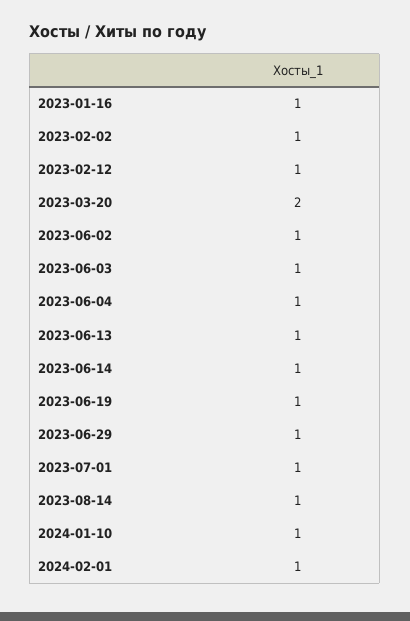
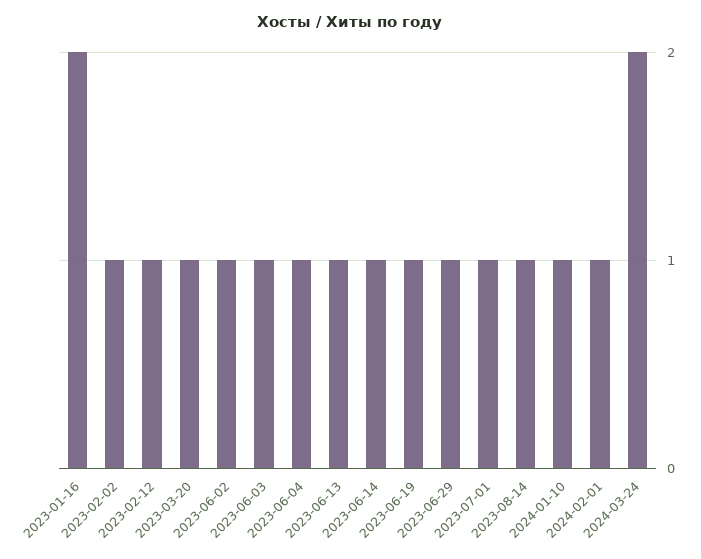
2023-01-16: 1 -> 2
2023-03-20: 2 -> 1
2024-03-24: none -> 2

